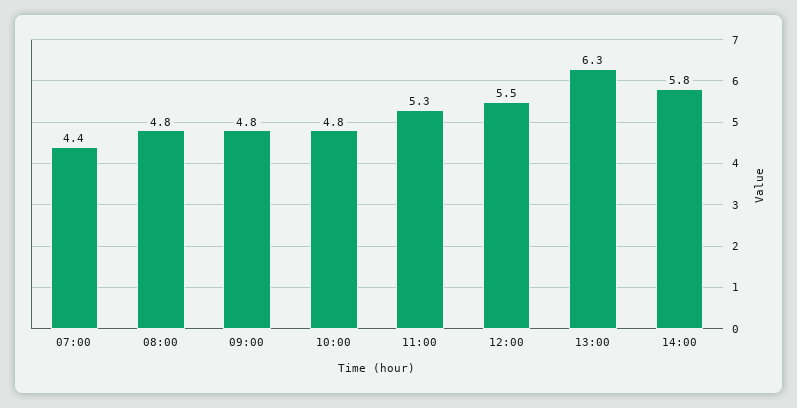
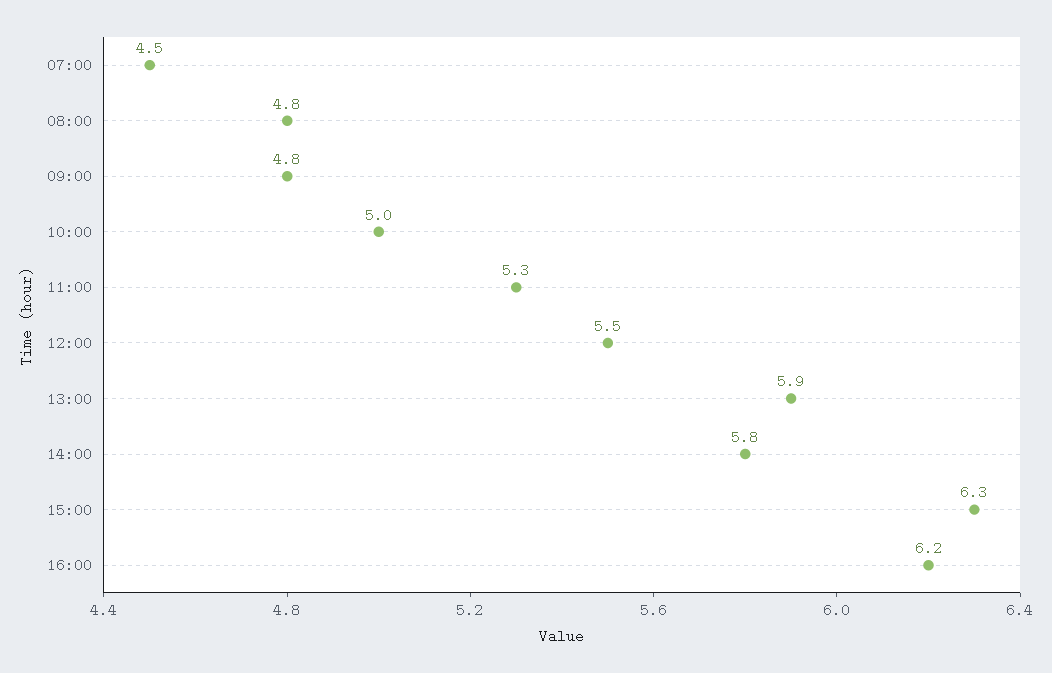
07:00: 4.4 -> 4.5
10:00: 4.8 -> 5
13:00: 6.3 -> 5.9
15:00: none -> 6.3
16:00: none -> 6.2

